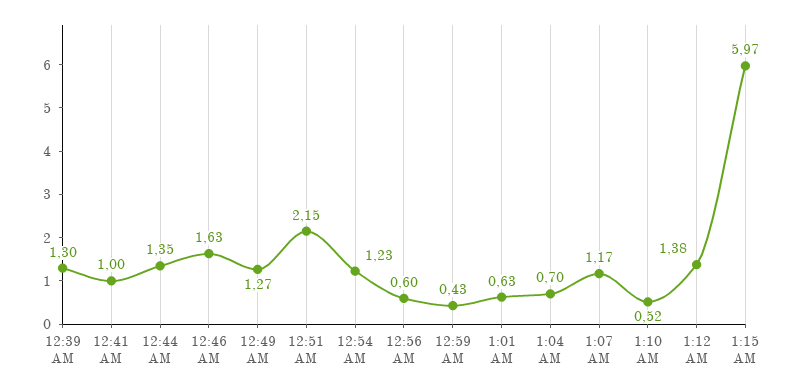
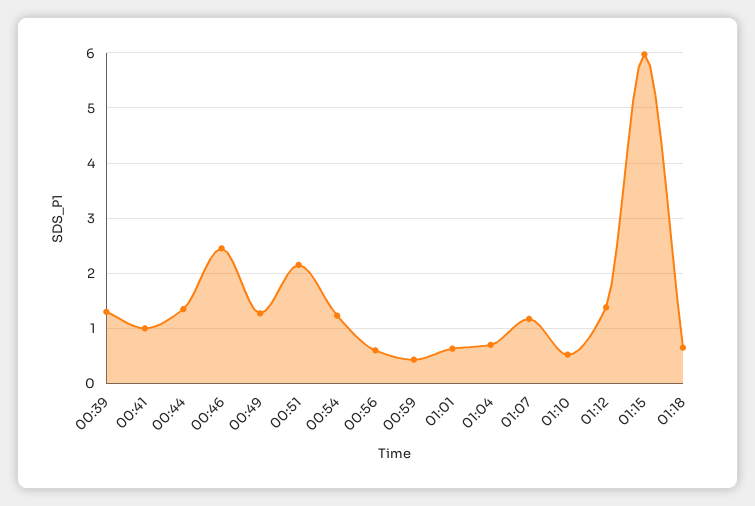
12:46 AM: 1.63 -> 2.4
01:18: none -> 0.6

